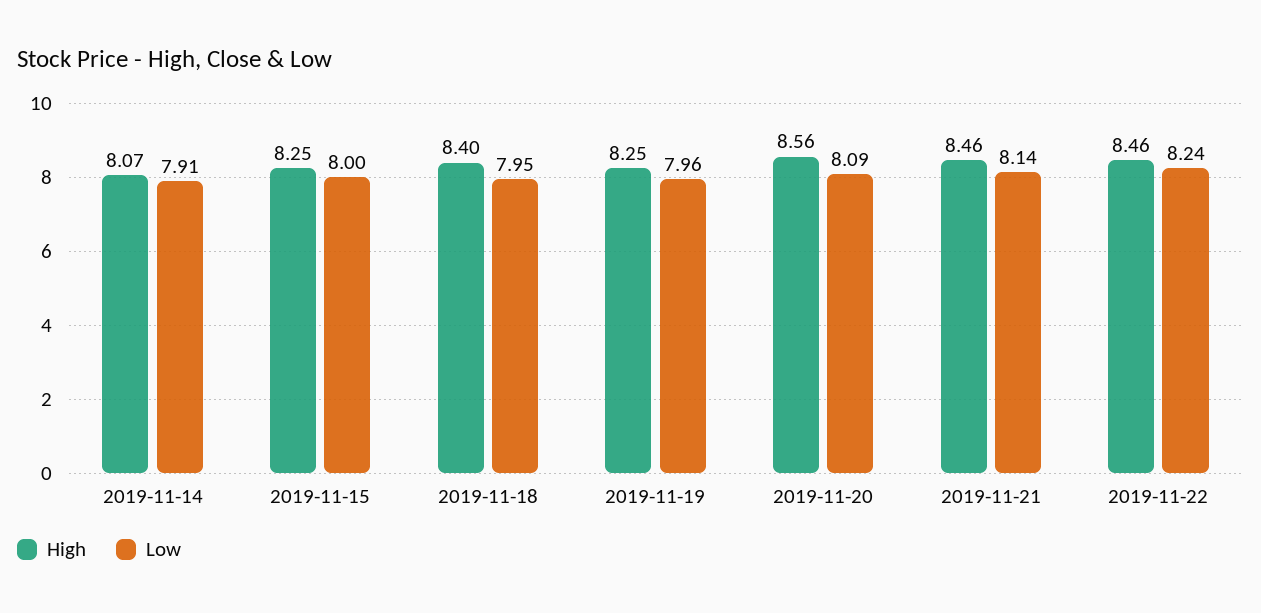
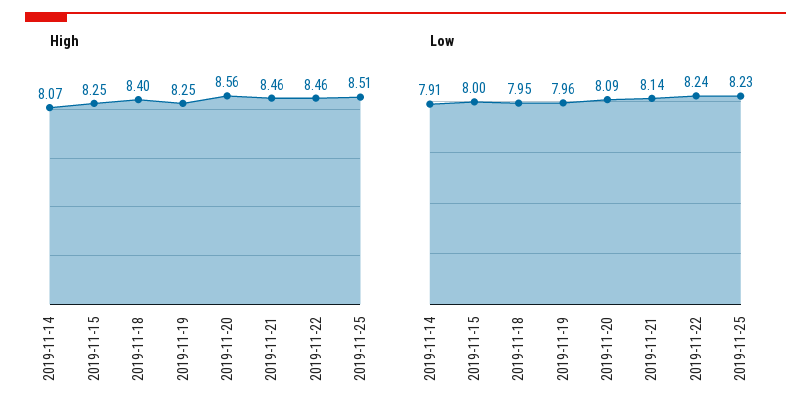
High, 2019-11-25: none -> 8.51
Low, 2019-11-25: none -> 8.23

